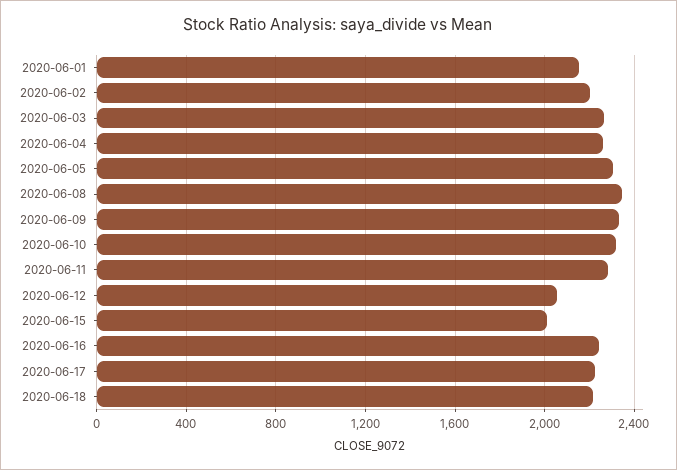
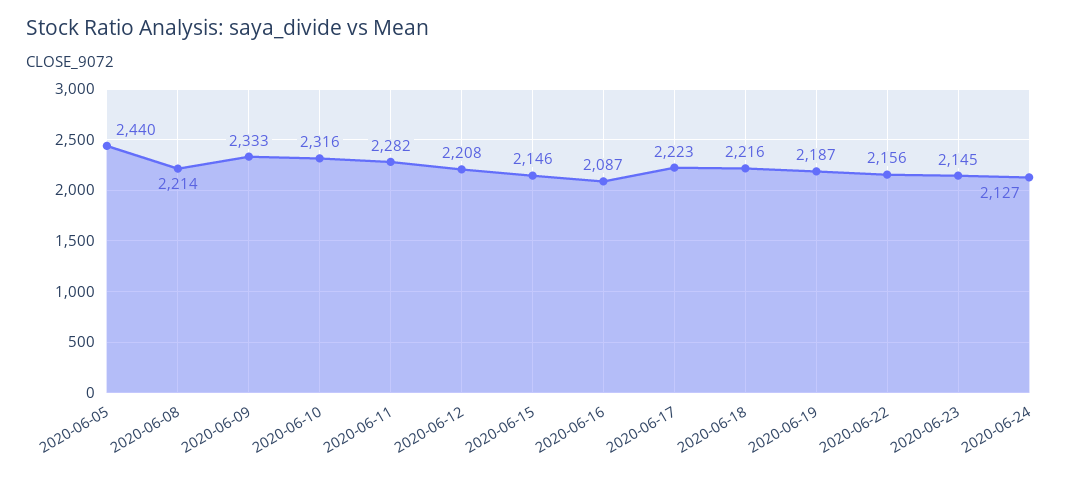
2020-06-01: 2150 -> none
2020-06-02: 2200 -> none
2020-06-03: 2250 -> none
2020-06-04: 2250 -> none
2020-06-05: 2300 -> 2440
2020-06-08: 2350 -> 2214
2020-06-12: 2050 -> 2208
2020-06-15: 2000 -> 2146
2020-06-16: 2250 -> 2087
2020-06-19: none -> 2187
2020-06-22: none -> 2156
2020-06-23: none -> 2145
2020-06-24: none -> 2127

